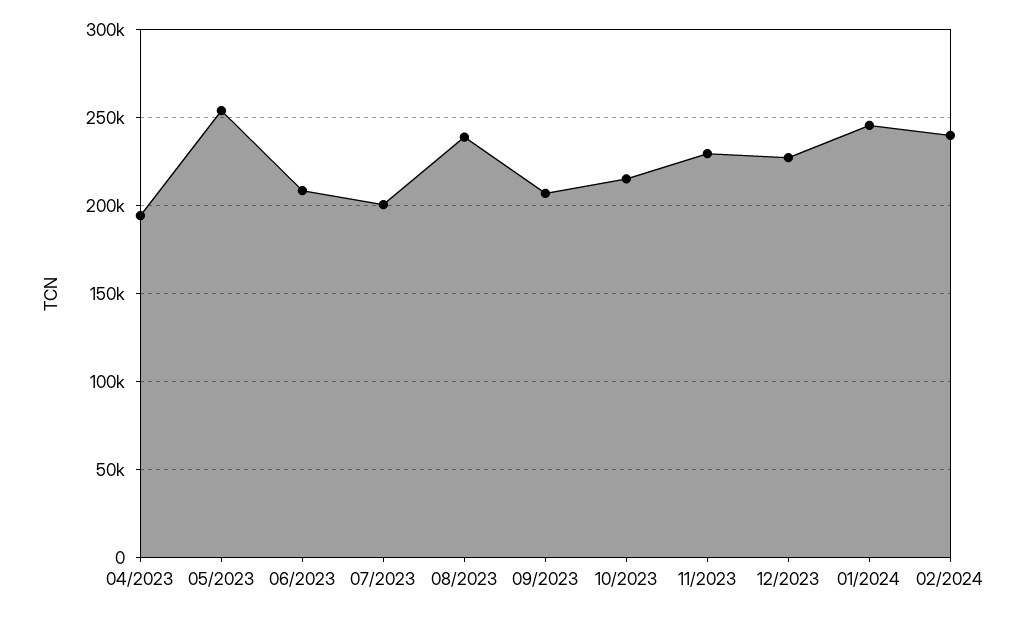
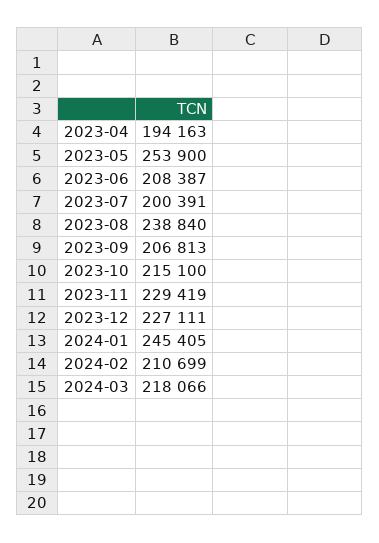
02/2024: 240000 -> 210699
2024-03: none -> 218066

